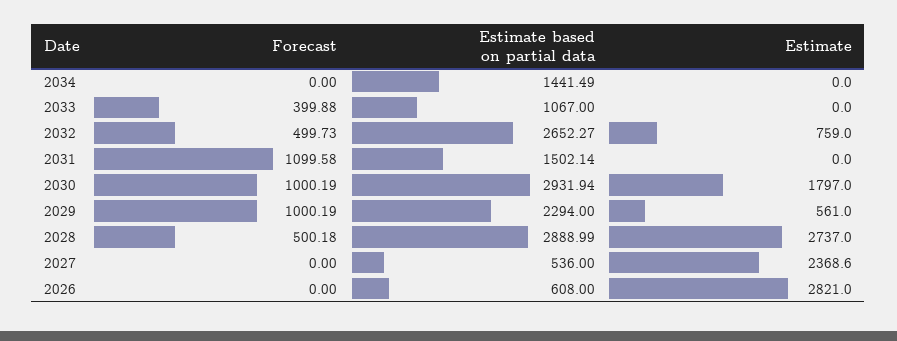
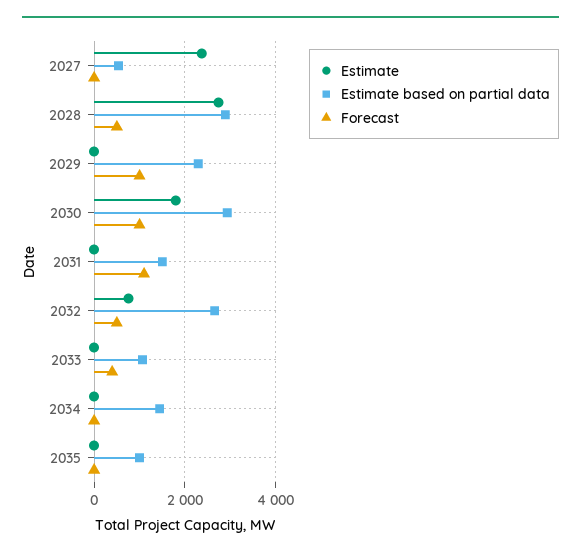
Estimate, 2029: 561 -> 0
Forecast, 2026: 0 -> none
Estimate based on partial data, 2026: 608 -> none
Estimate, 2026: 2821 -> none
Estimate, 2035: none -> 0
Estimate based on partial data, 2035: none -> 1000
Forecast, 2035: none -> 0

